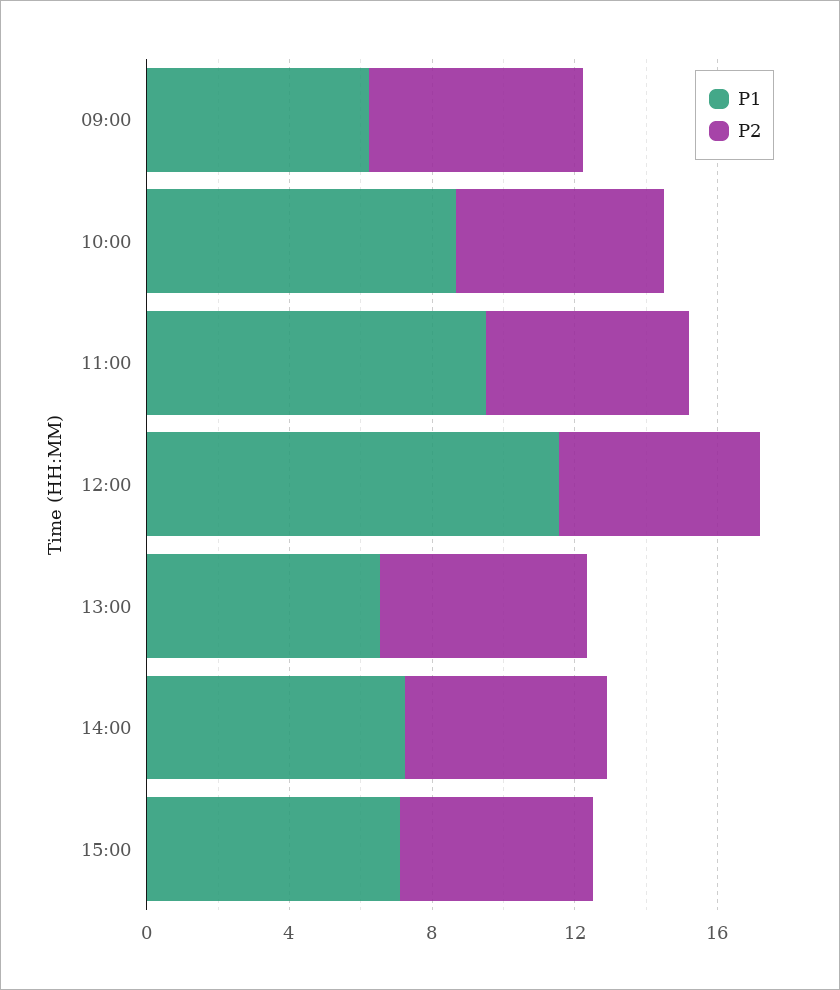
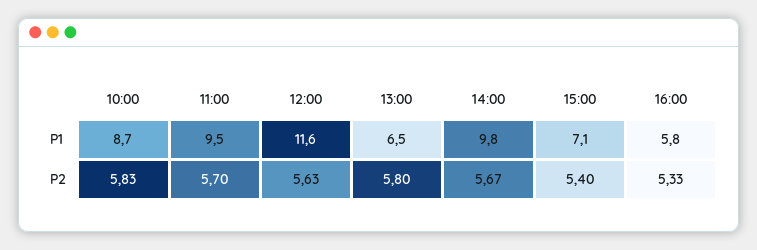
P1, 09:00: 6 -> none
P2, 09:00: 6 -> none
P1, 14:00: 7 -> 9.8
P1, 16:00: none -> 5.8
P2, 16:00: none -> 5.33

